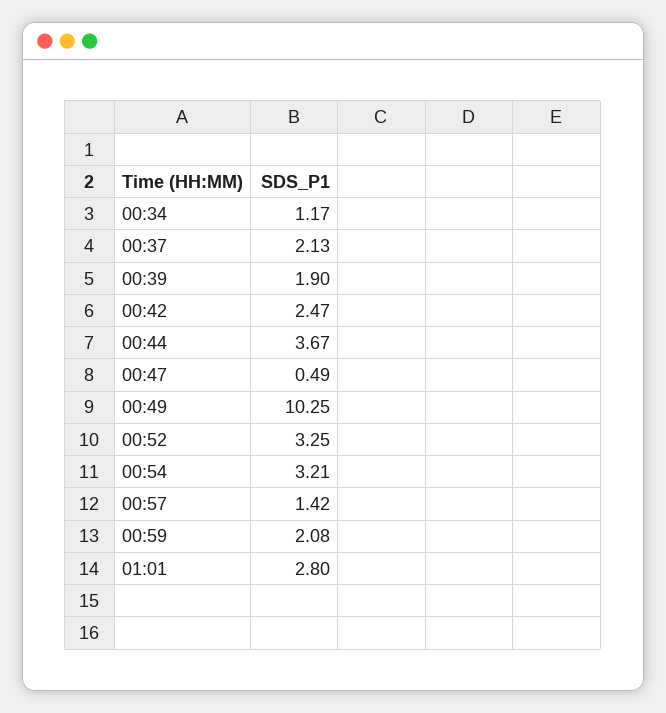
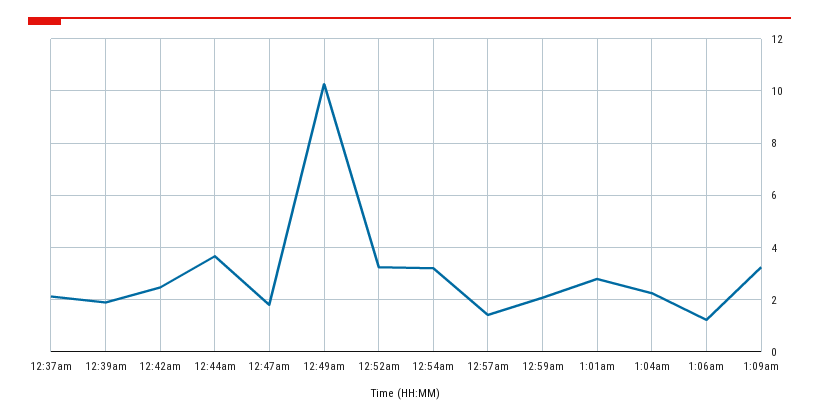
00:34: 1.17 -> none
00:47: 0.49 -> 1.75
1:04am: none -> 2.25
1:06am: none -> 1.25
1:09am: none -> 3.25

